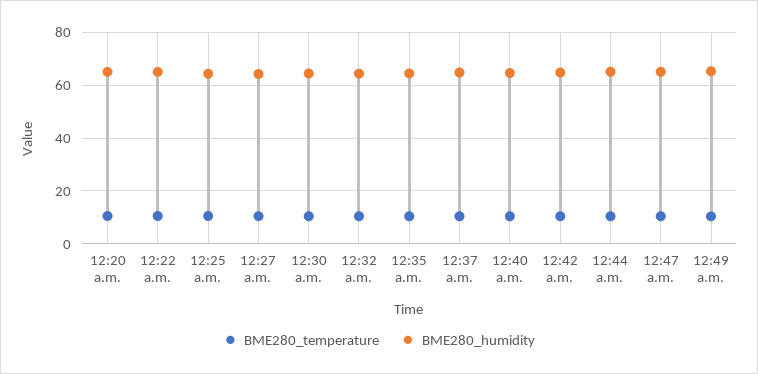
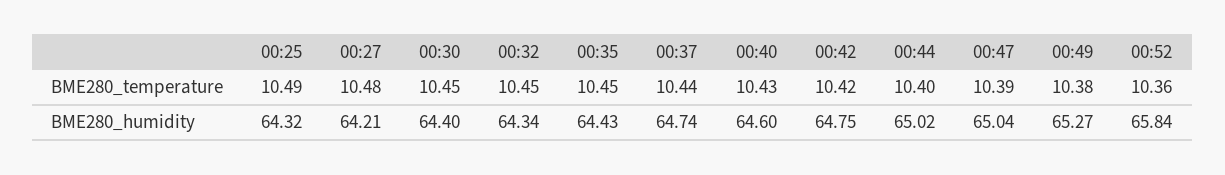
BME280_temperature, 12:20 a.m.: 10 -> none
BME280_humidity, 12:20 a.m.: 65 -> none
BME280_temperature, 12:22 a.m.: 10 -> none
BME280_humidity, 12:22 a.m.: 65 -> none
BME280_temperature, 00:52: none -> 10.36
BME280_humidity, 00:52: none -> 65.84

